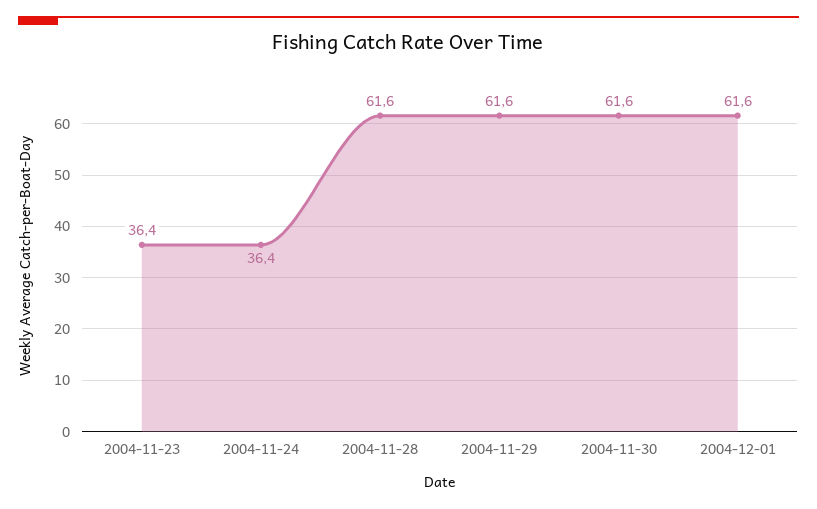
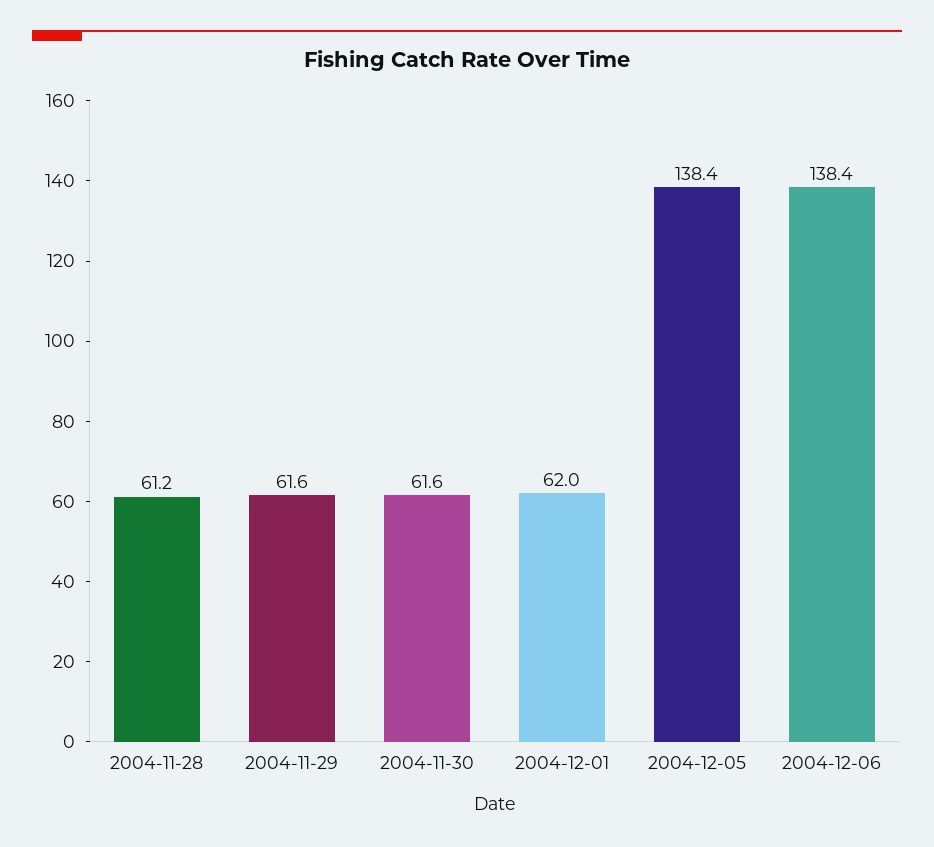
2004-11-23: 36.4 -> none
2004-11-24: 36.4 -> none
2004-11-28: 61.6 -> 61.2
2004-12-01: 61.6 -> 62
2004-12-05: none -> 138.4
2004-12-06: none -> 138.4

